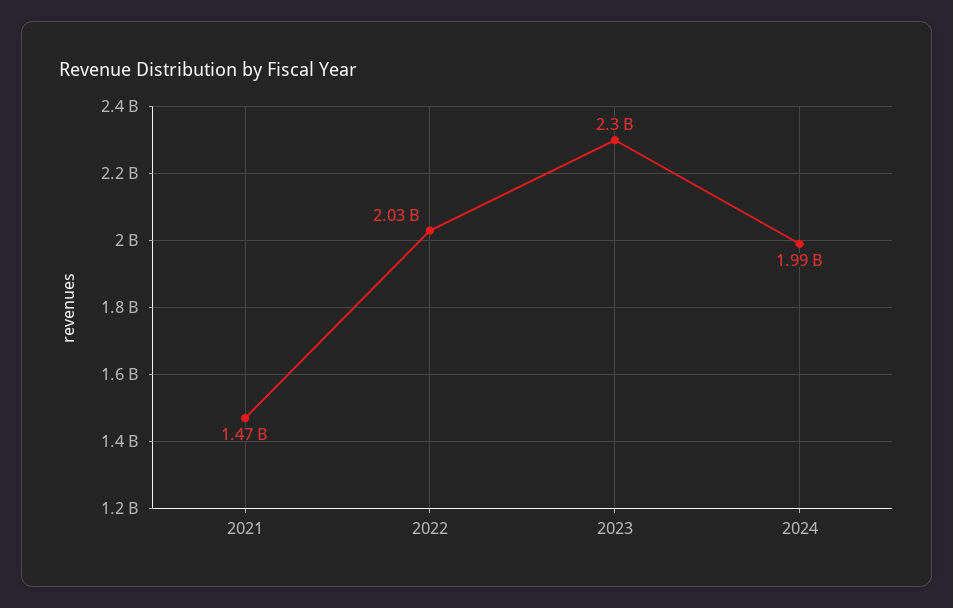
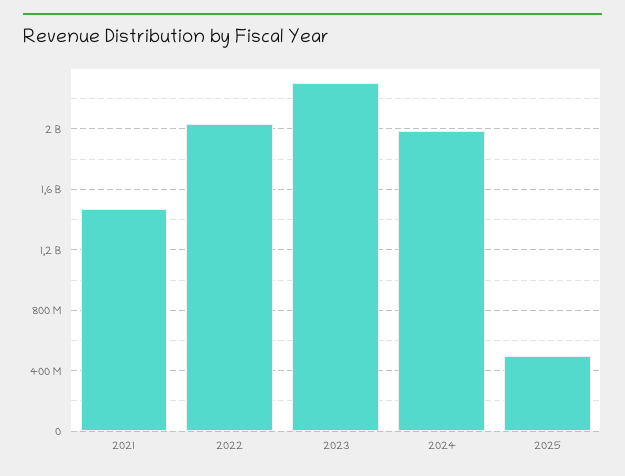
2025: none -> 500000000

